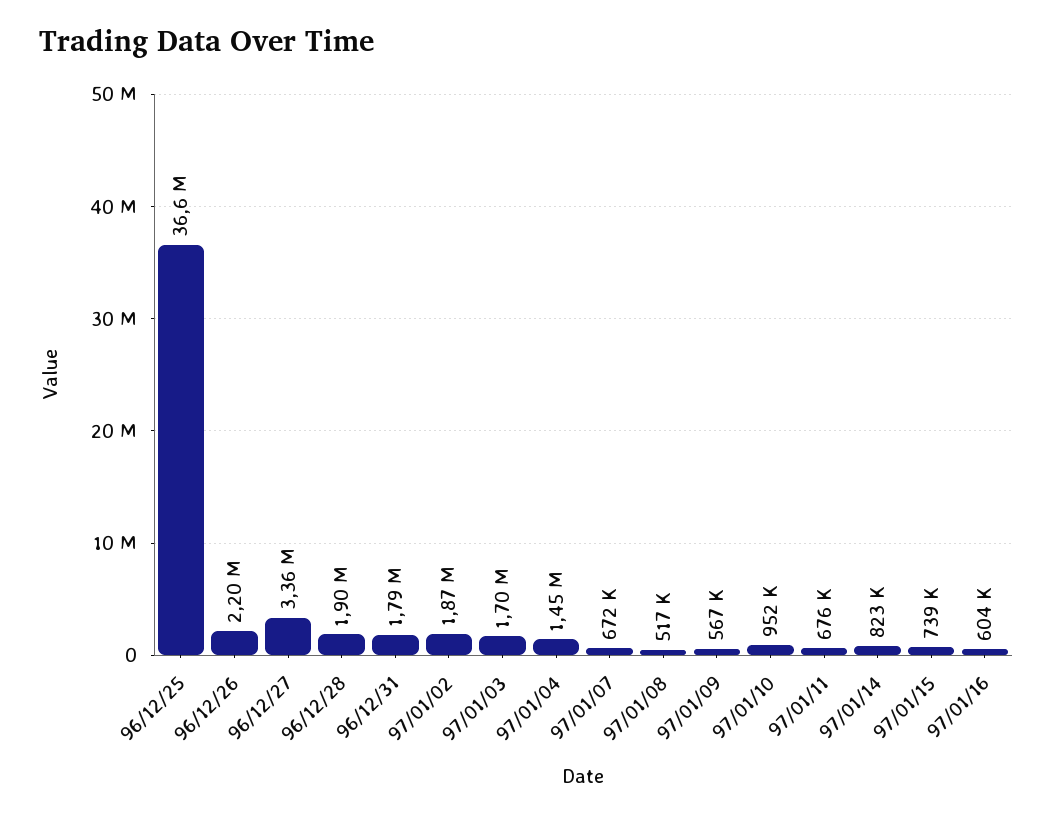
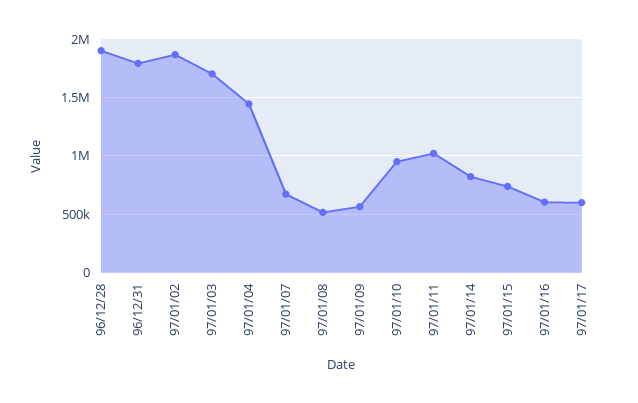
96/12/25: 36600000 -> none
96/12/26: 2200000 -> none
96/12/27: 3360000 -> none
97/01/11: 676000 -> 1000000
97/01/17: none -> 600000

